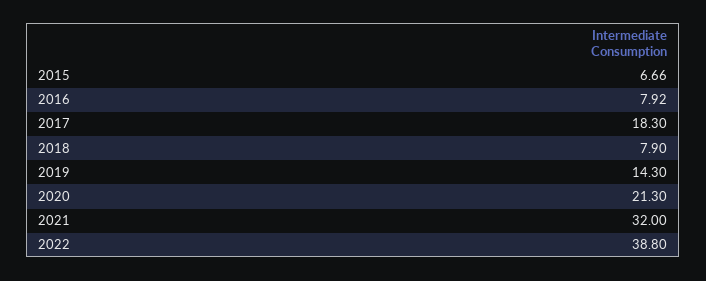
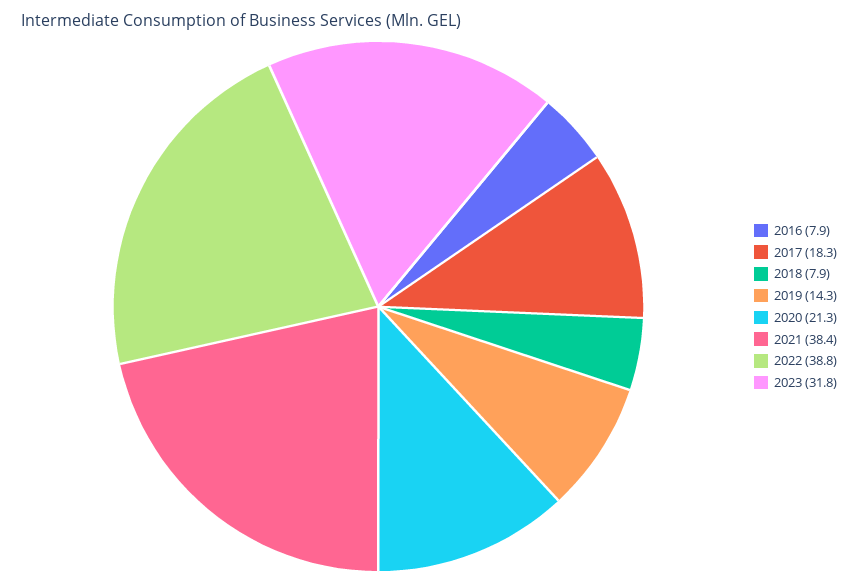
2015: 6.66 -> none
2021: 32 -> 38.4
2023: none -> 31.8

